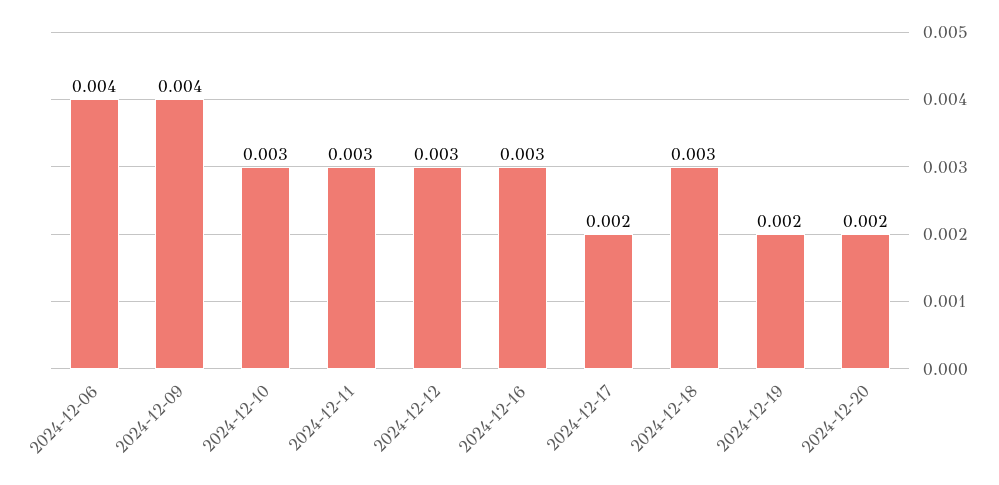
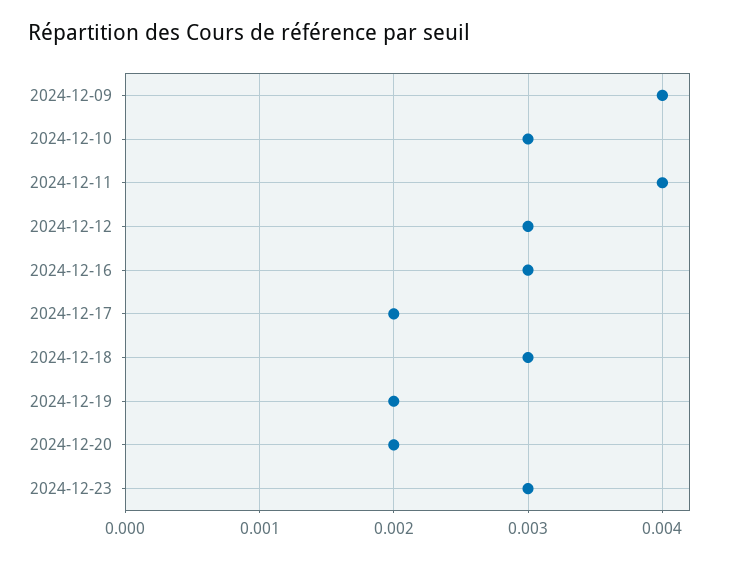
2024-12-06: 0.004 -> none
2024-12-11: 0.003 -> 0.004
2024-12-23: none -> 0.003

